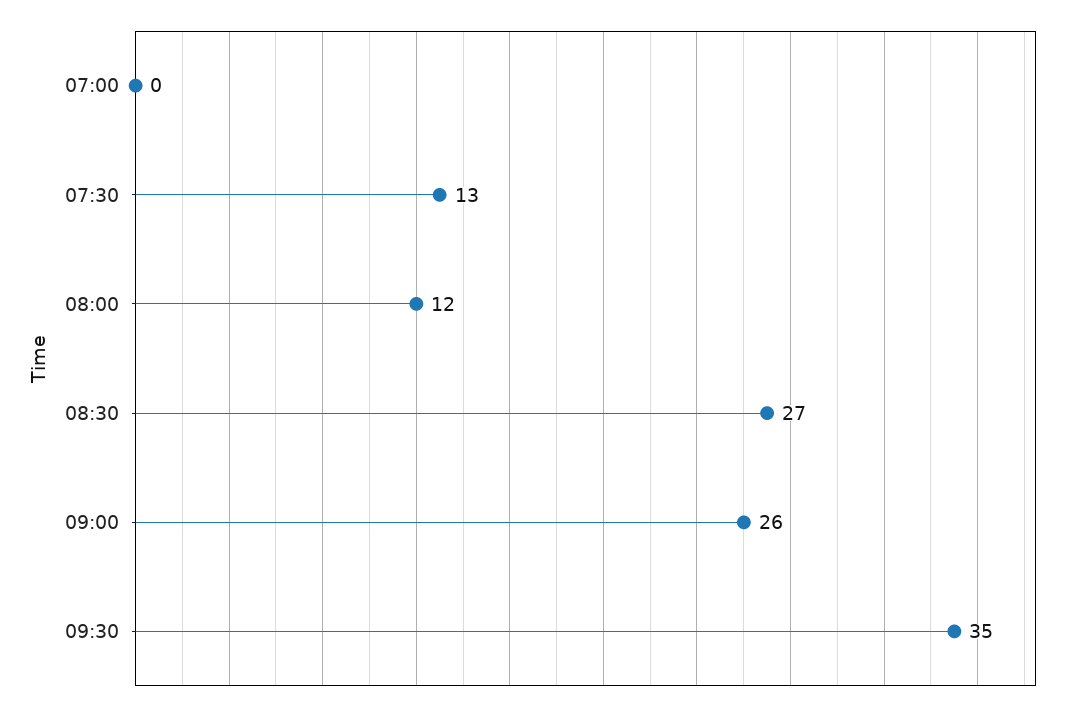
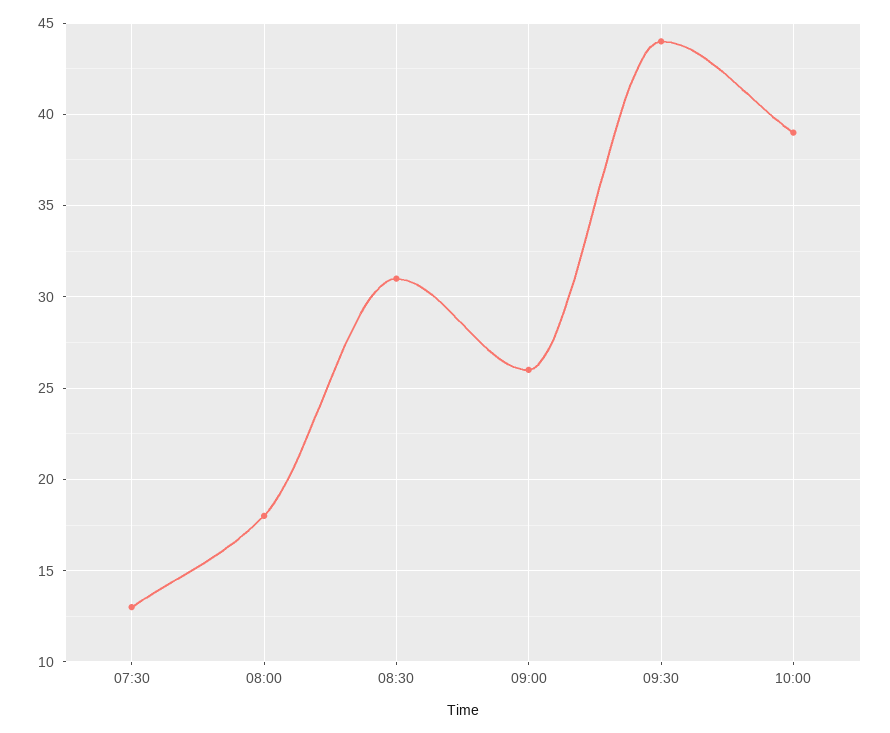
07:00: 0 -> none
08:00: 12 -> 18
08:30: 27 -> 31
09:30: 35 -> 44
10:00: none -> 39

